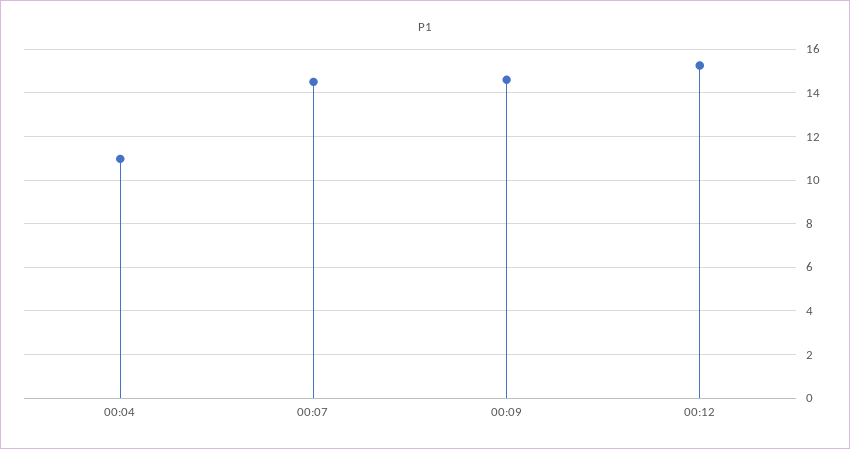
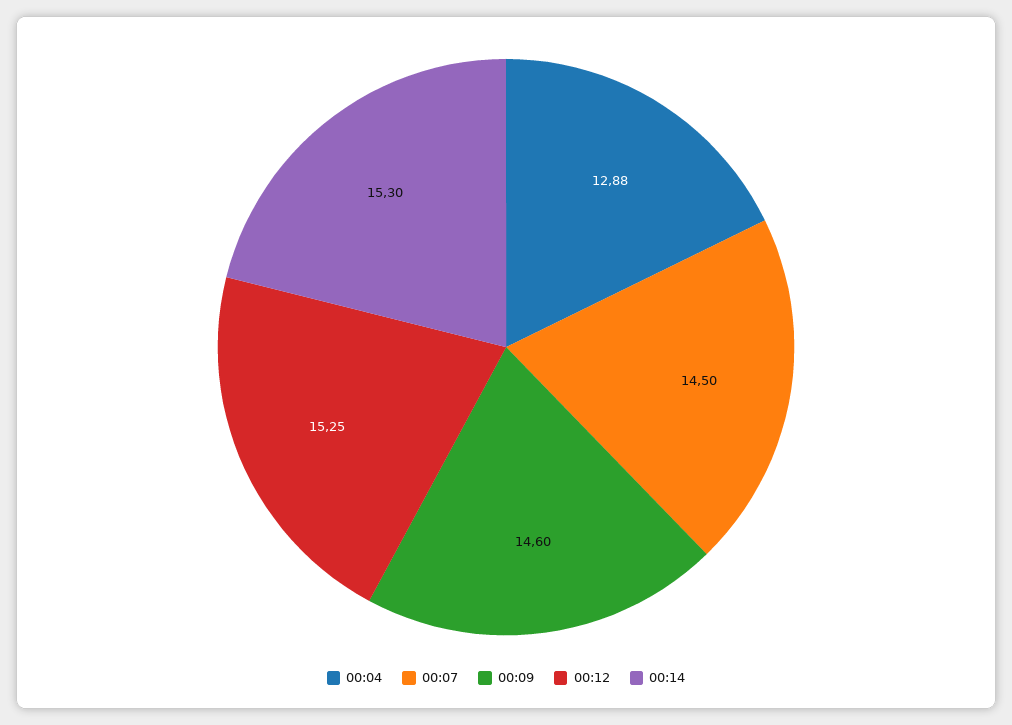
00:04: 11 -> 12.88
00:14: none -> 15.3

